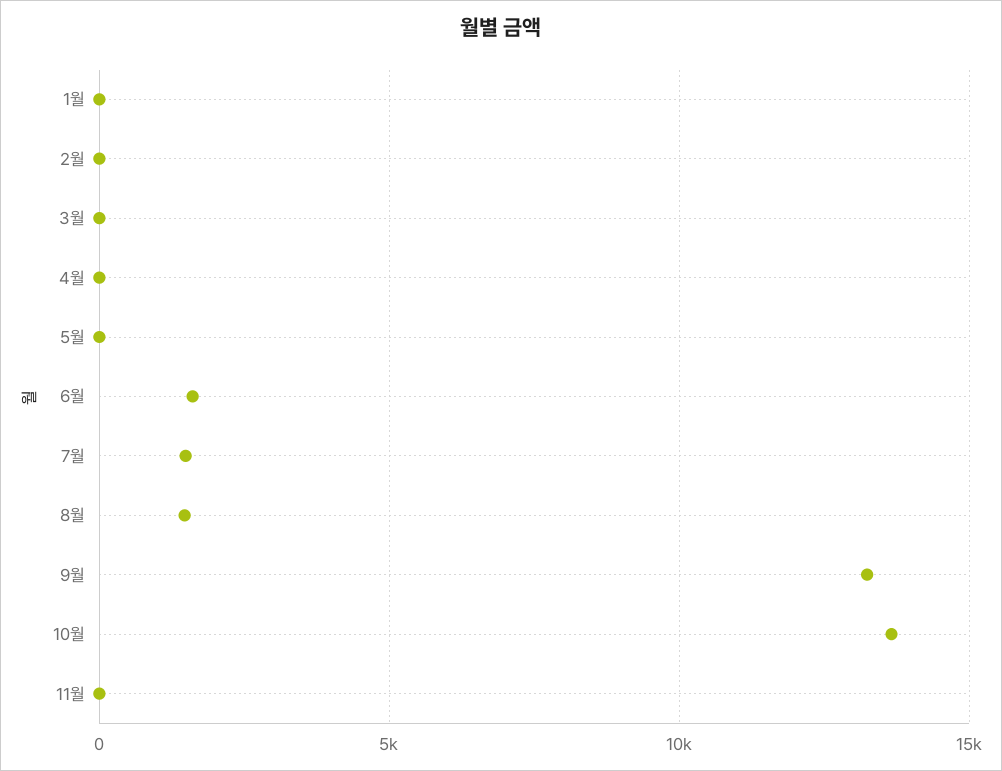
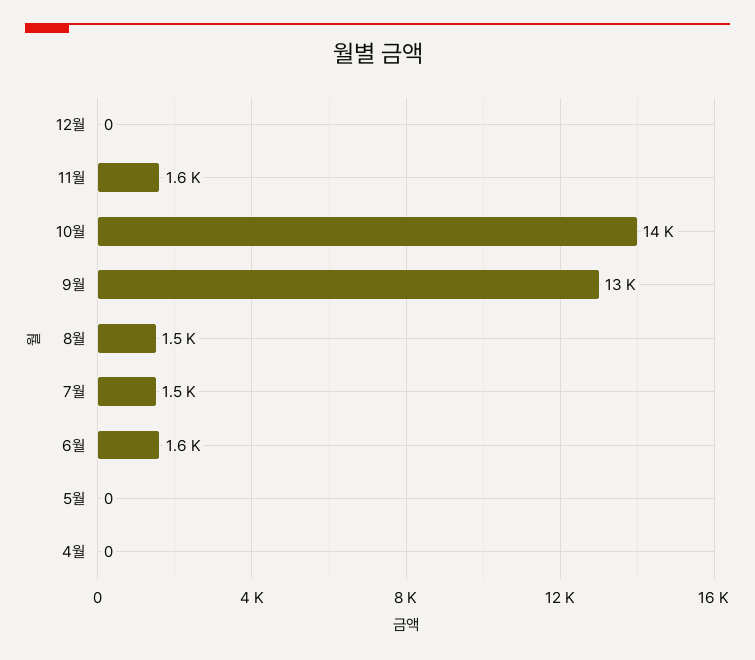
1월: 0 -> none
2월: 0 -> none
3월: 0 -> none
11월: 0 -> 1600
12월: none -> 0

